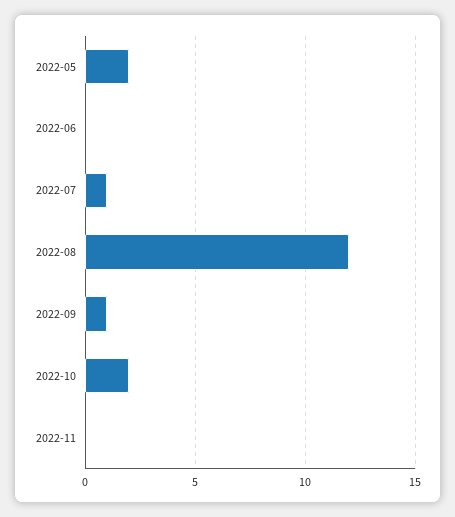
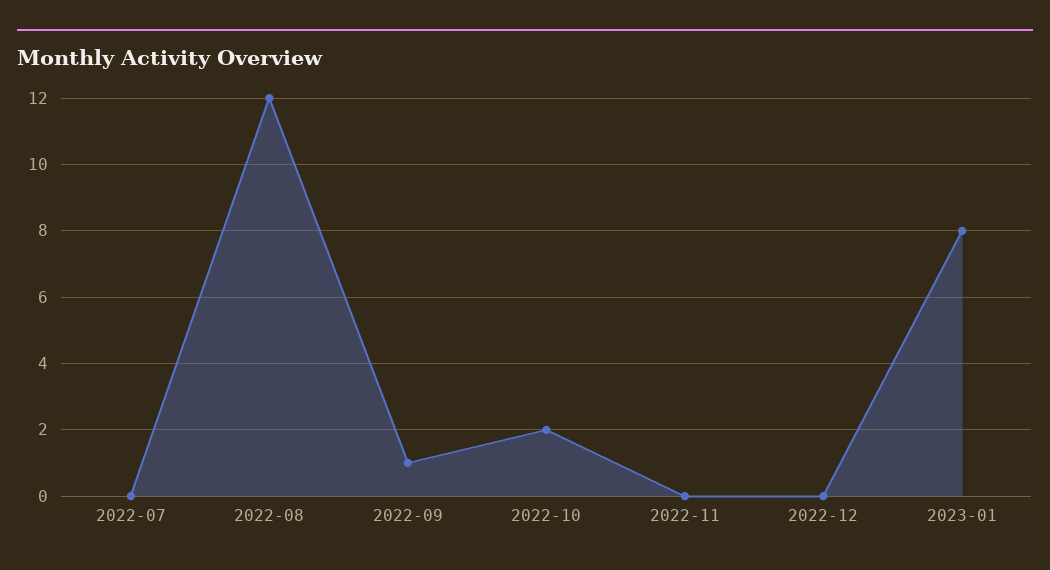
2022-05: 2 -> none
2022-06: 0 -> none
2022-07: 1 -> 0
2022-12: none -> 0
2023-01: none -> 8

